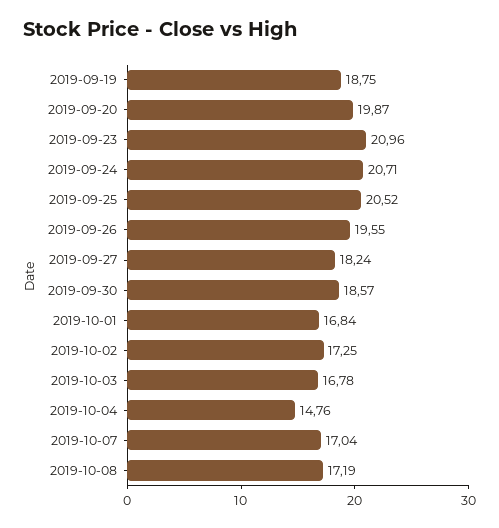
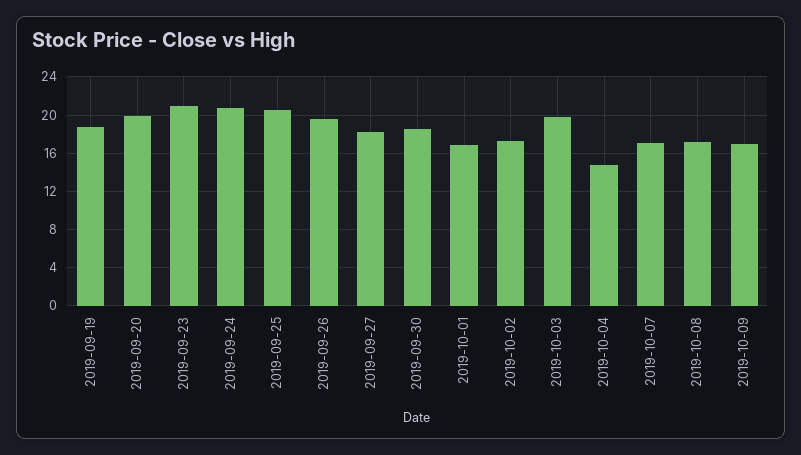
2019-10-03: 16.78 -> 20
2019-10-09: none -> 17

